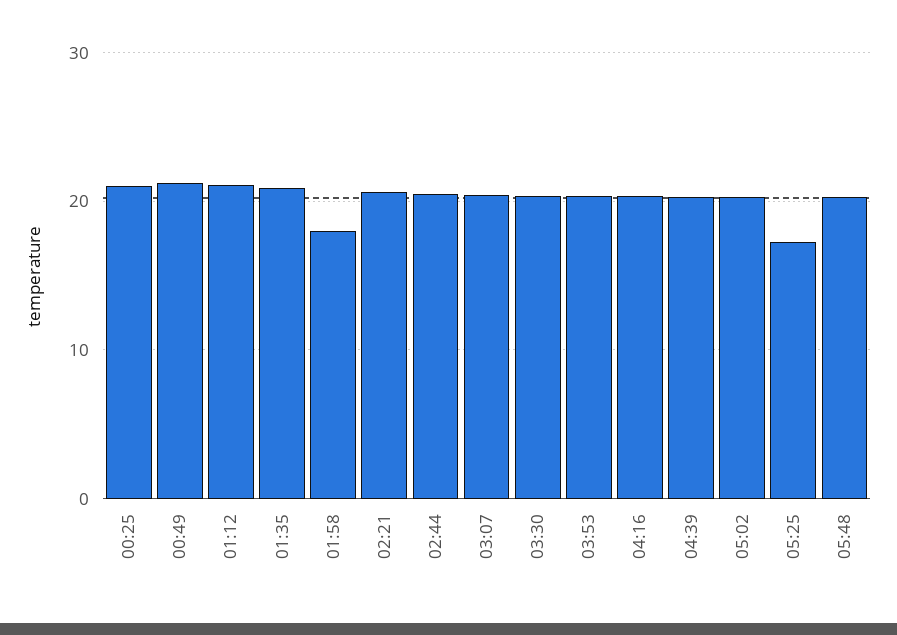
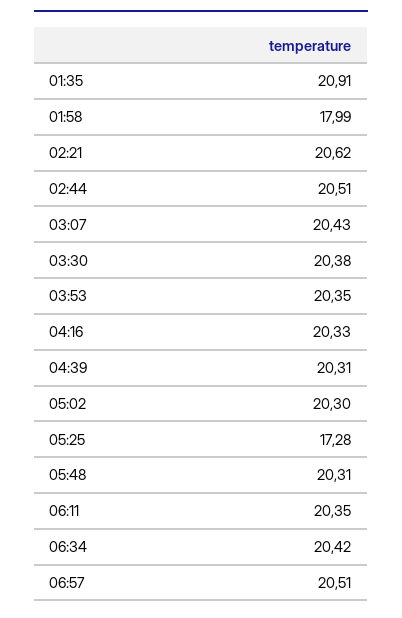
00:25: 21 -> none
00:49: 21 -> none
01:12: 21 -> none
06:11: none -> 20.35
06:34: none -> 20.42
06:57: none -> 20.51

